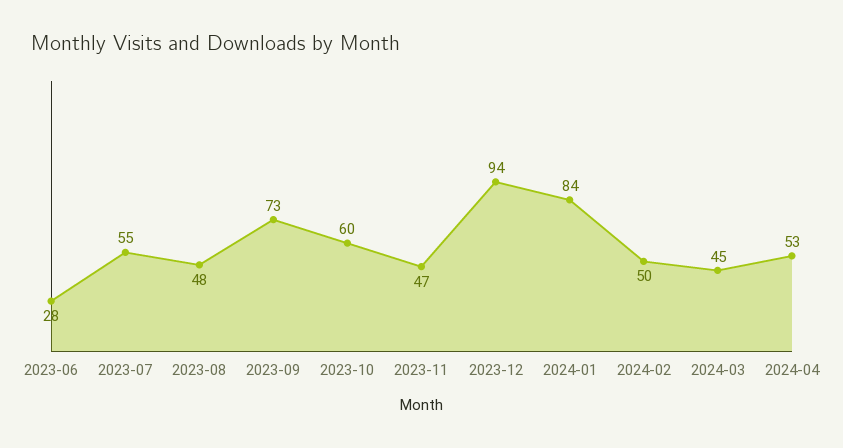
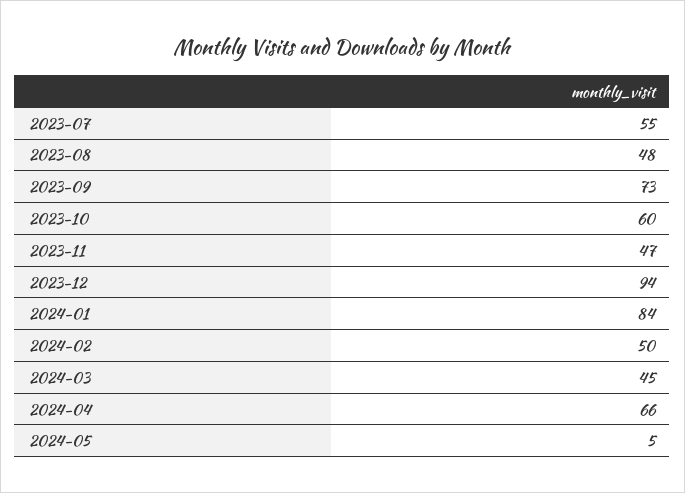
2023-06: 28 -> none
2024-04: 53 -> 66
2024-05: none -> 5

